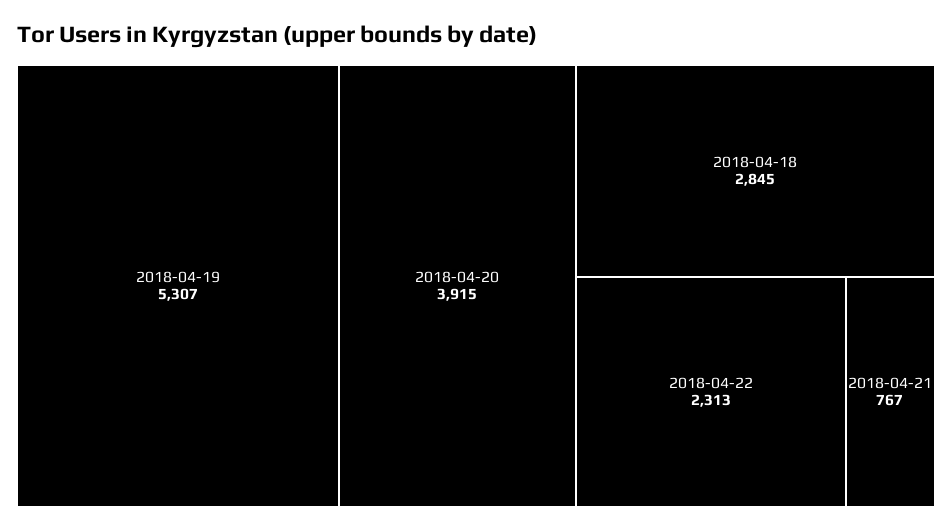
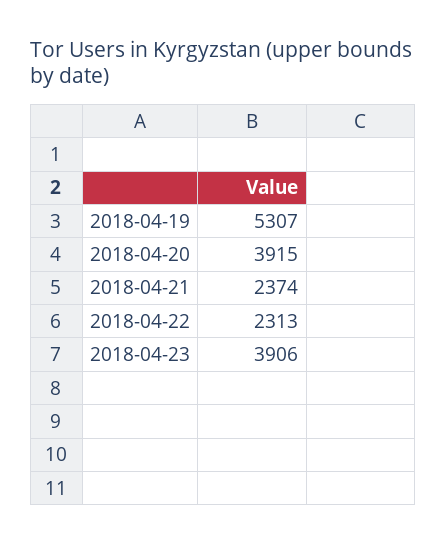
2018-04-18: 2845 -> none
2018-04-21: 767 -> 2374
2018-04-23: none -> 3906

